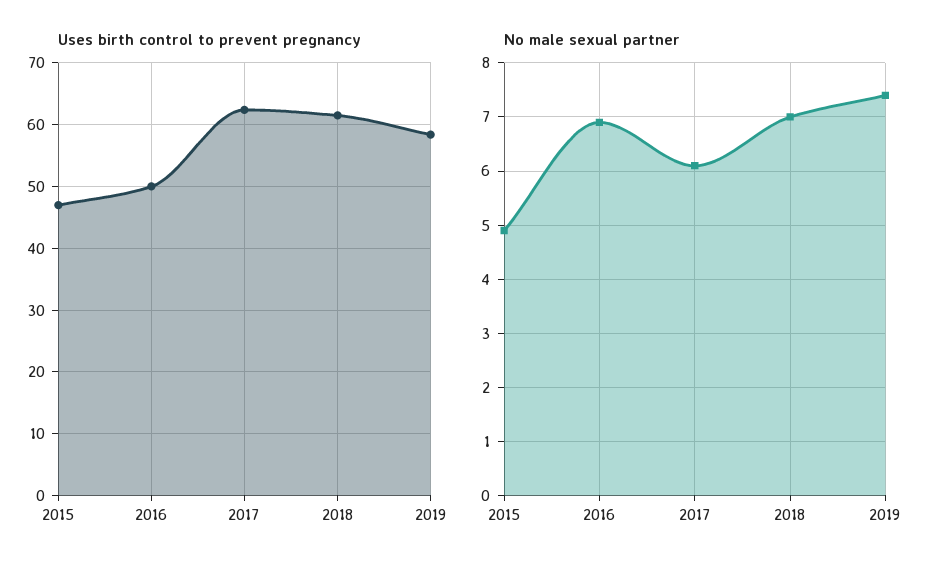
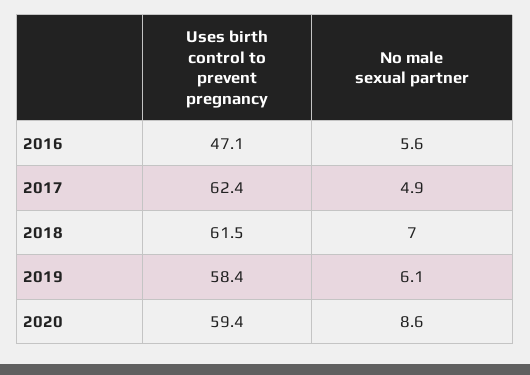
Uses birth control to prevent pregnancy, 2015: 47 -> none
Uses birth control to prevent pregnancy, 2016: 50 -> 47.1
No male sexual partner, 2015: 5 -> none
No male sexual partner, 2016: 7 -> 5.6
No male sexual partner, 2017: 6 -> 4.9
No male sexual partner, 2019: 7.5 -> 6.1
Uses birth control to prevent pregnancy, 2020: none -> 59.4
No male sexual partner, 2020: none -> 8.6

